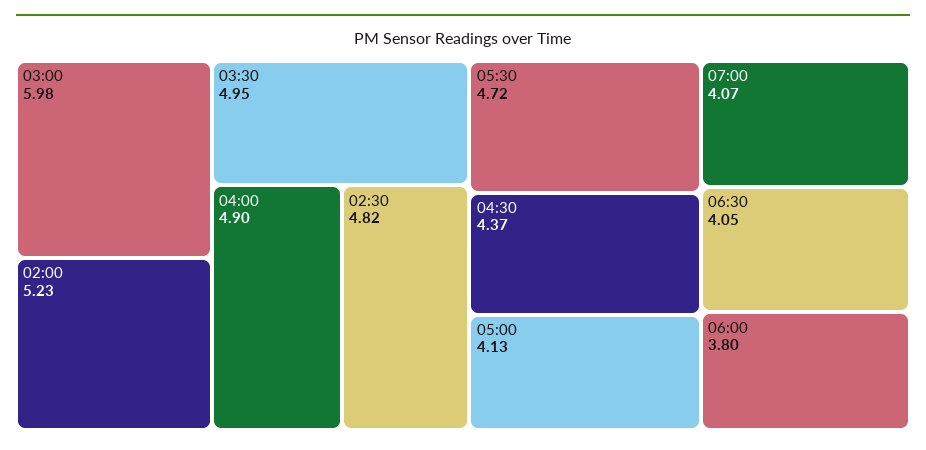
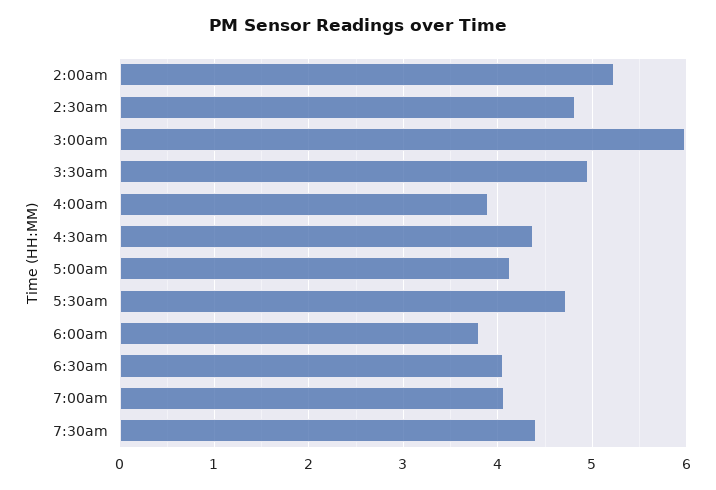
04:00: 4.9 -> 3.9
7:30am: none -> 4.4

